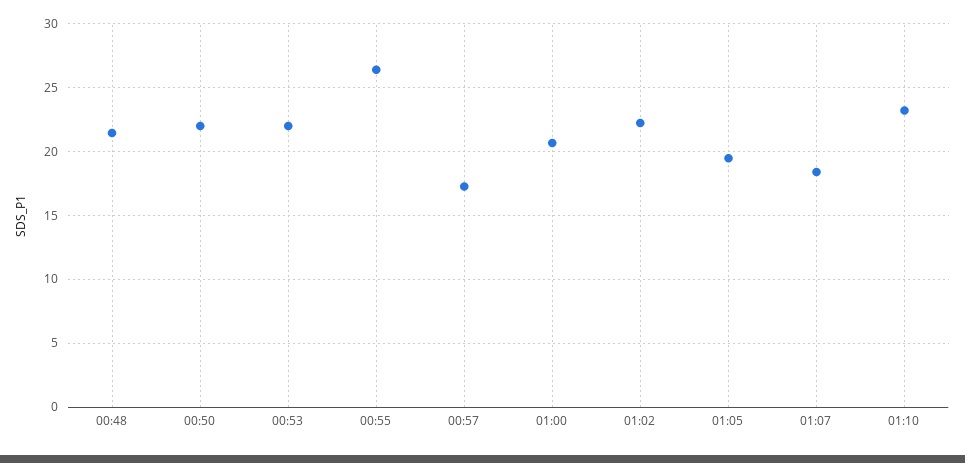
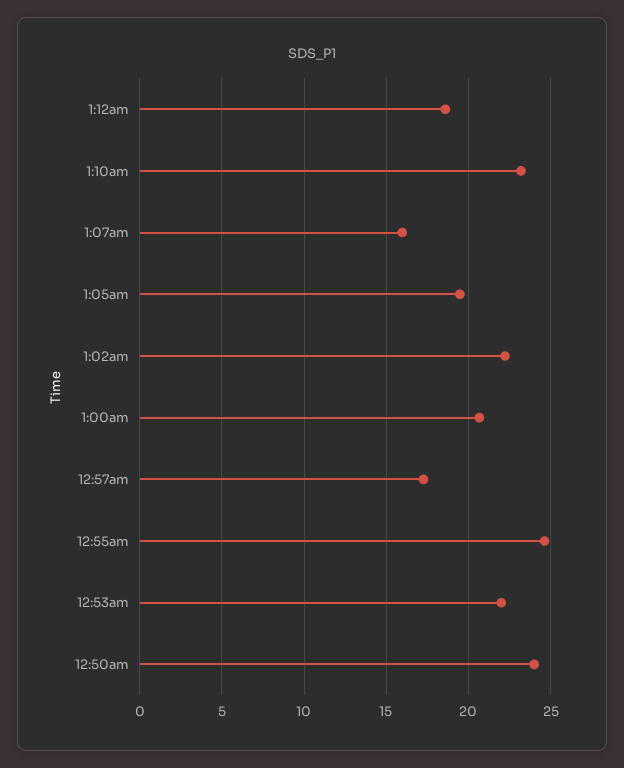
00:48: 21.5 -> none
00:50: 22 -> 24
00:55: 26.5 -> 24.5
01:07: 18.5 -> 16
1:12am: none -> 18.5

